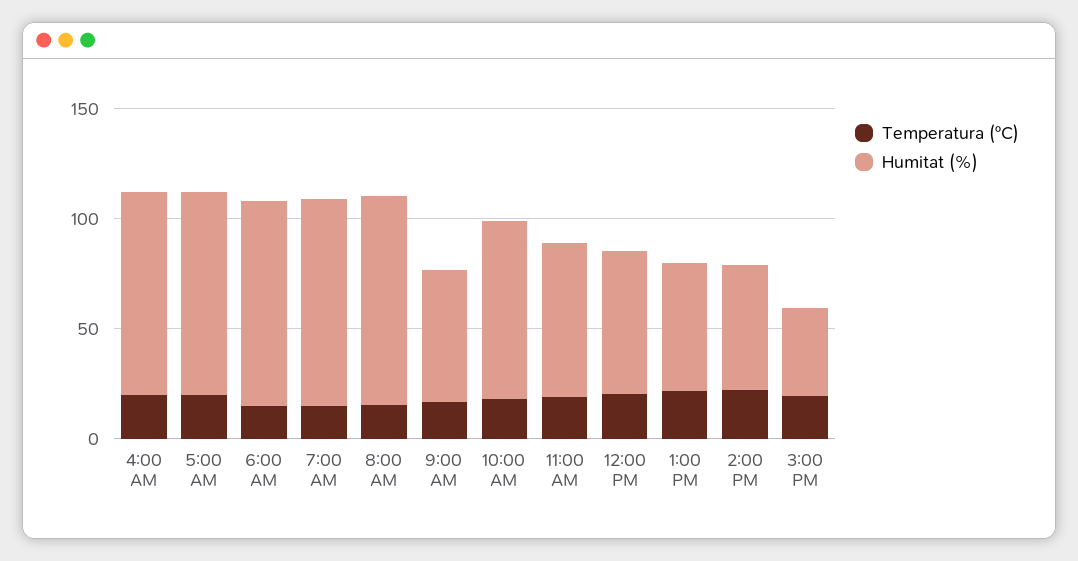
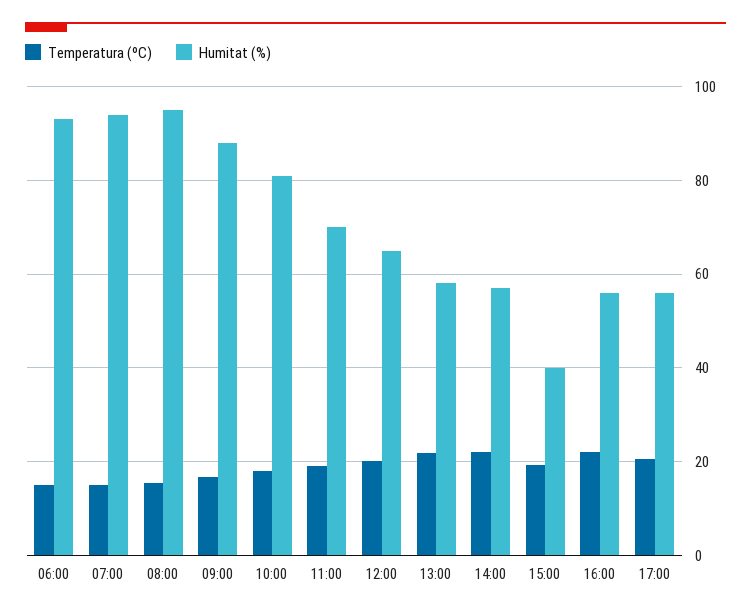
Temperatura (ºC), 4:00 AM: 20 -> none
Humitat (%), 4:00 AM: 90 -> none
Temperatura (ºC), 5:00 AM: 20 -> none
Humitat (%), 5:00 AM: 90 -> none
Humitat (%), 9:00 AM: 60 -> 88
Temperatura (ºC), 16:00: none -> 22
Humitat (%), 16:00: none -> 56
Temperatura (ºC), 17:00: none -> 20
Humitat (%), 17:00: none -> 56

